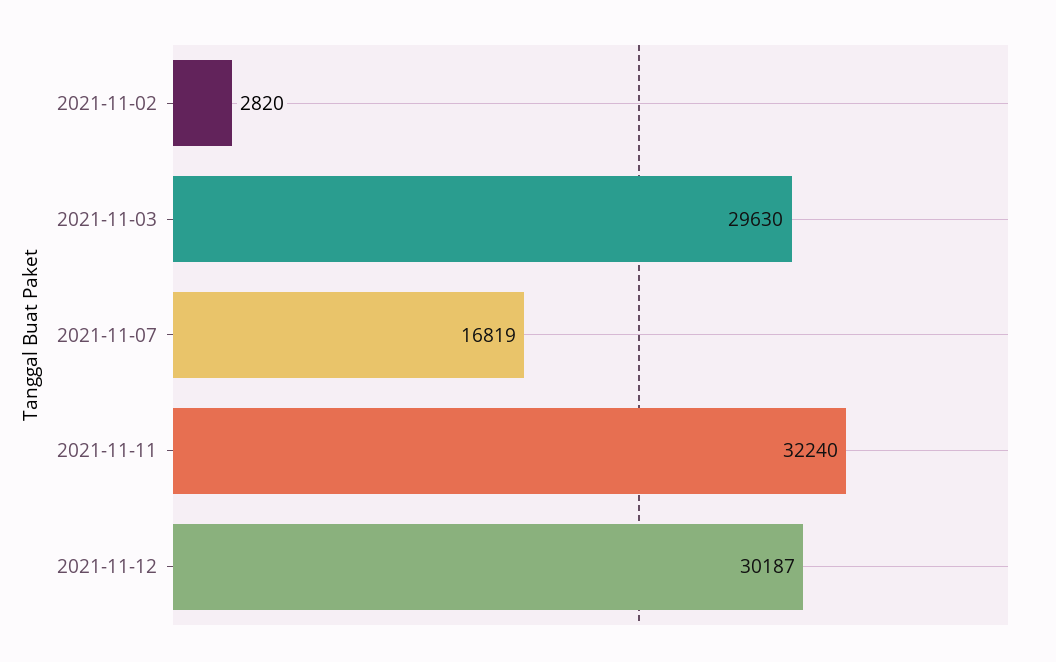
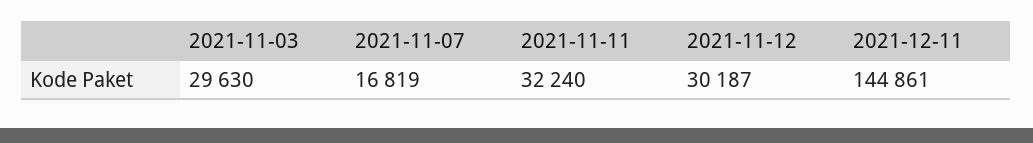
2021-11-02: 2820 -> none
2021-12-11: none -> 144861

